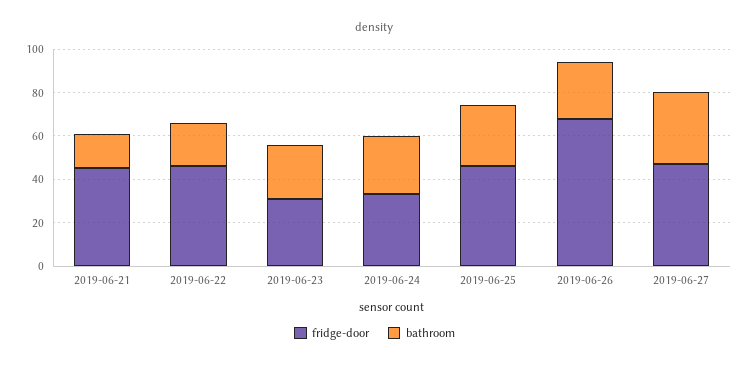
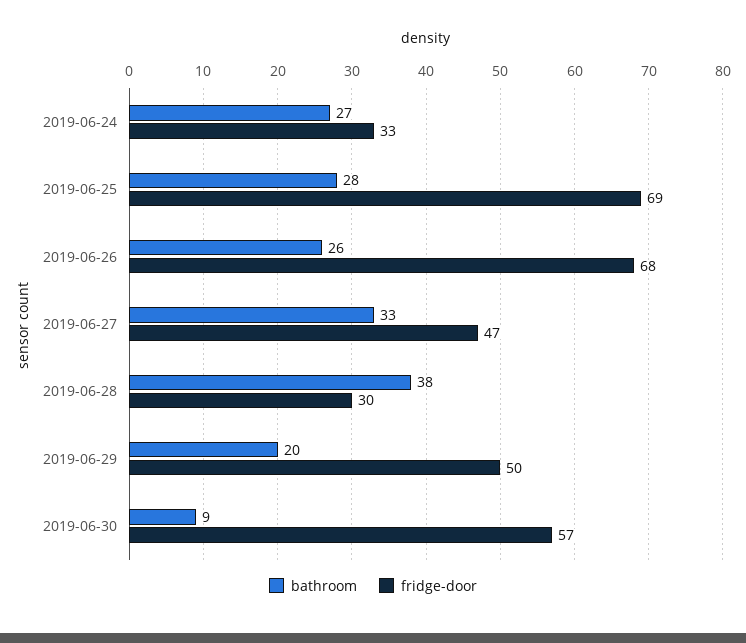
fridge-door, 2019-06-21: 45 -> none
bathroom, 2019-06-21: 15 -> none
fridge-door, 2019-06-22: 45 -> none
bathroom, 2019-06-22: 20 -> none
fridge-door, 2019-06-23: 30 -> none
bathroom, 2019-06-23: 25 -> none
fridge-door, 2019-06-25: 45 -> 69
bathroom, 2019-06-28: none -> 38
fridge-door, 2019-06-28: none -> 30
bathroom, 2019-06-29: none -> 20
fridge-door, 2019-06-29: none -> 50
bathroom, 2019-06-30: none -> 9
fridge-door, 2019-06-30: none -> 57

